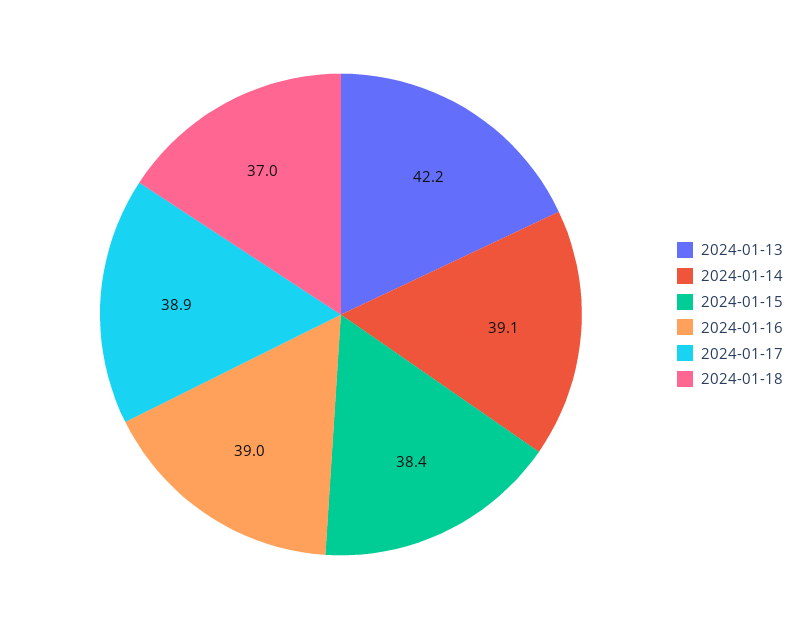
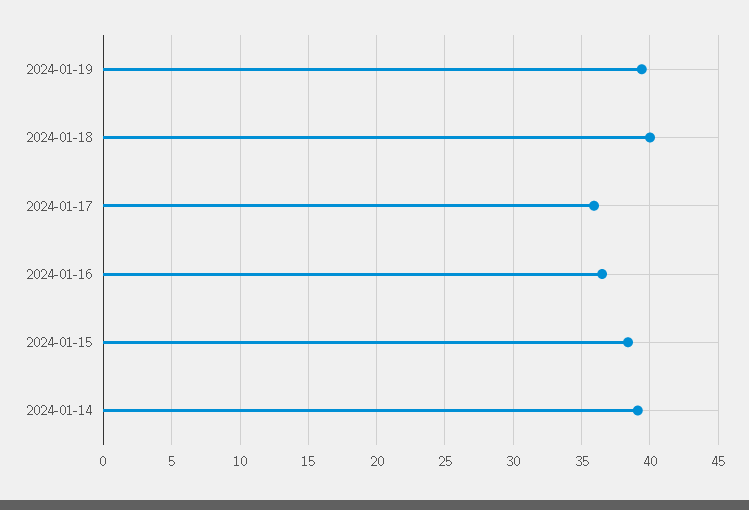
2024-01-13: 42.2 -> none
2024-01-16: 39 -> 36.5
2024-01-17: 38.9 -> 36
2024-01-18: 37 -> 40
2024-01-19: none -> 39.5

